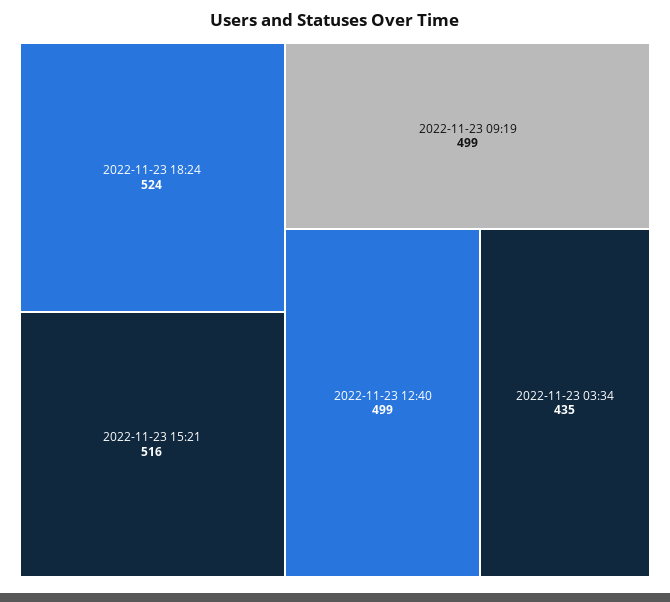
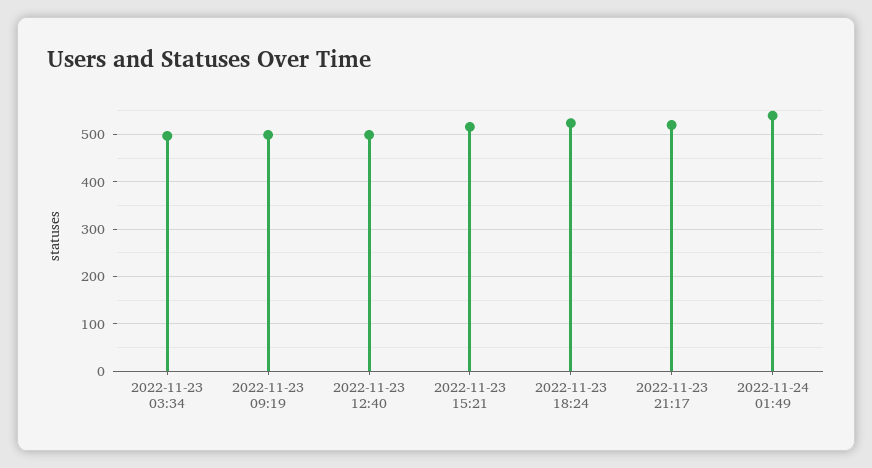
2022-11-23 03:34: 435 -> 500
2022-11-23 21:17: none -> 520
2022-11-24 01:49: none -> 540

